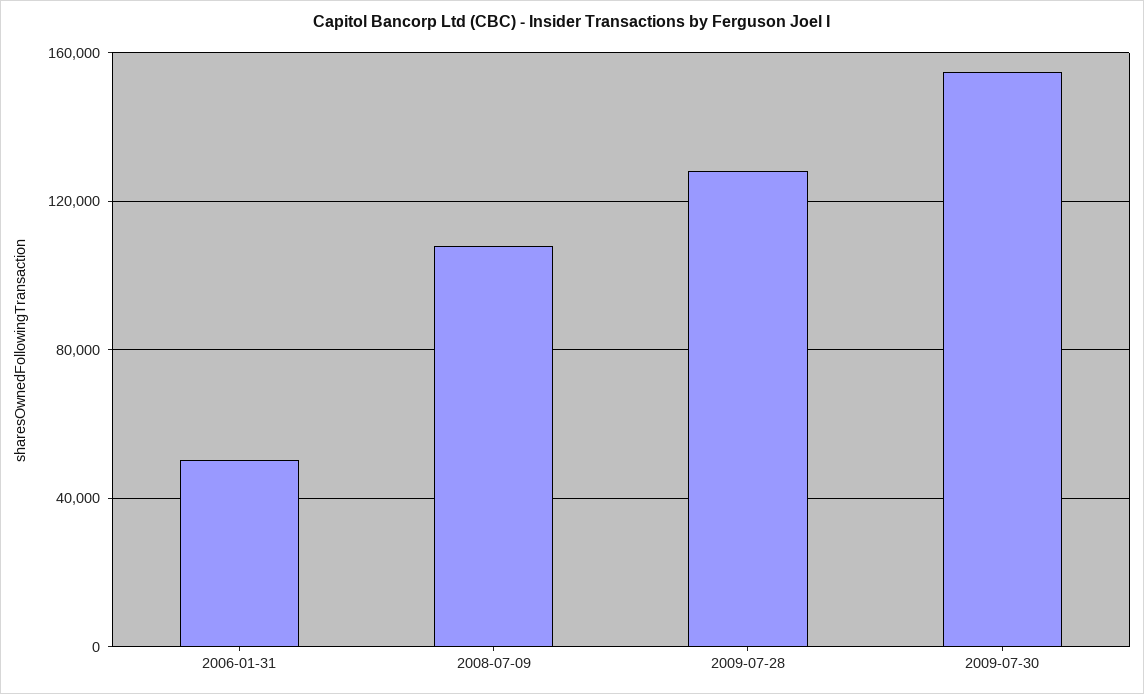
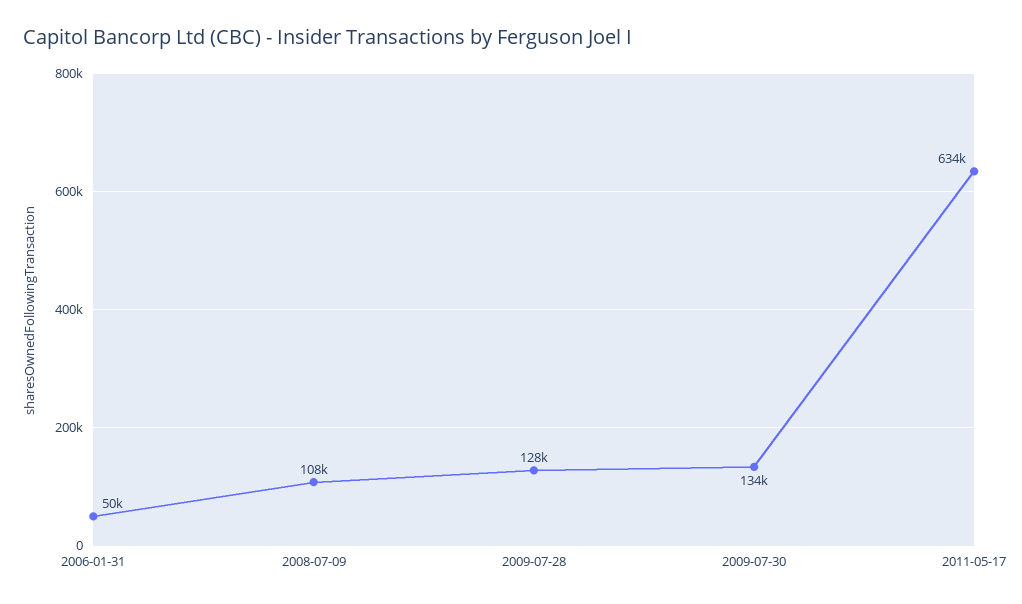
2009-07-30: 155000 -> 134000
2011-05-17: none -> 634000

